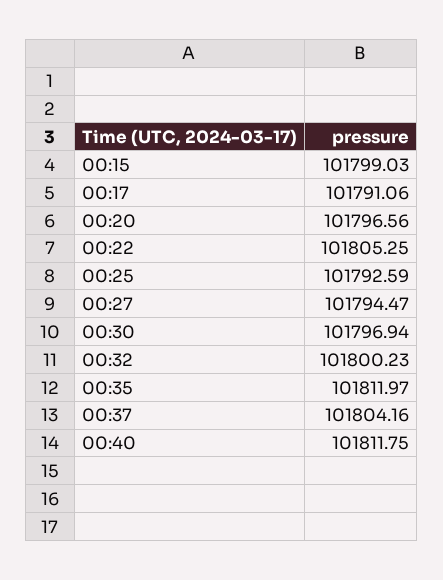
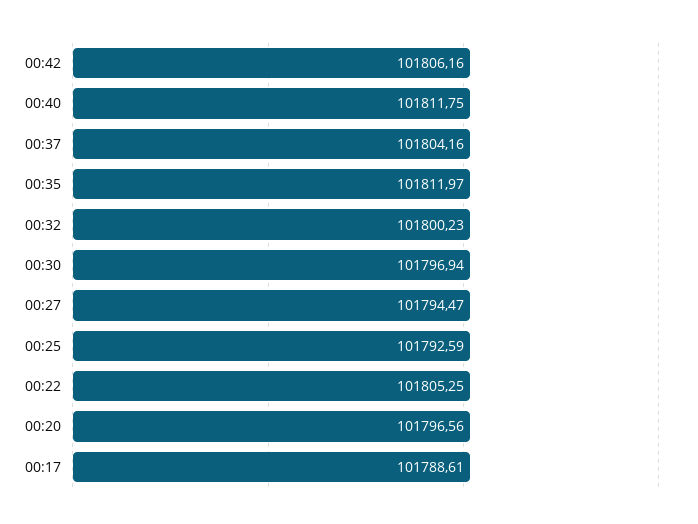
00:15: 101799.03 -> none
00:17: 101791.06 -> 101788.61
00:42: none -> 101806.16

